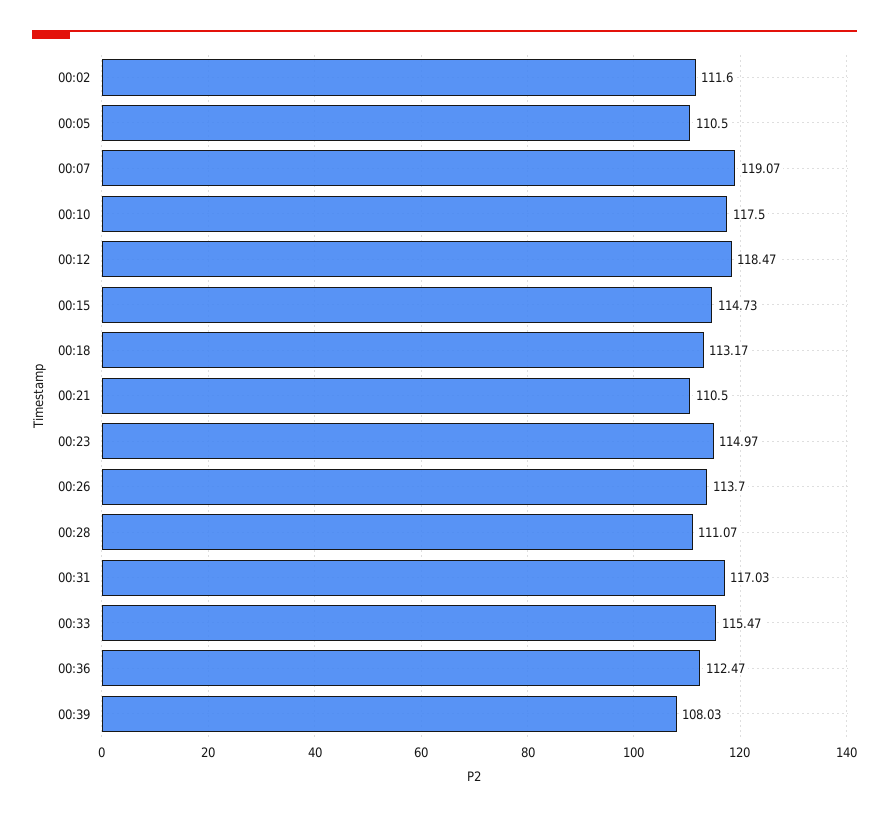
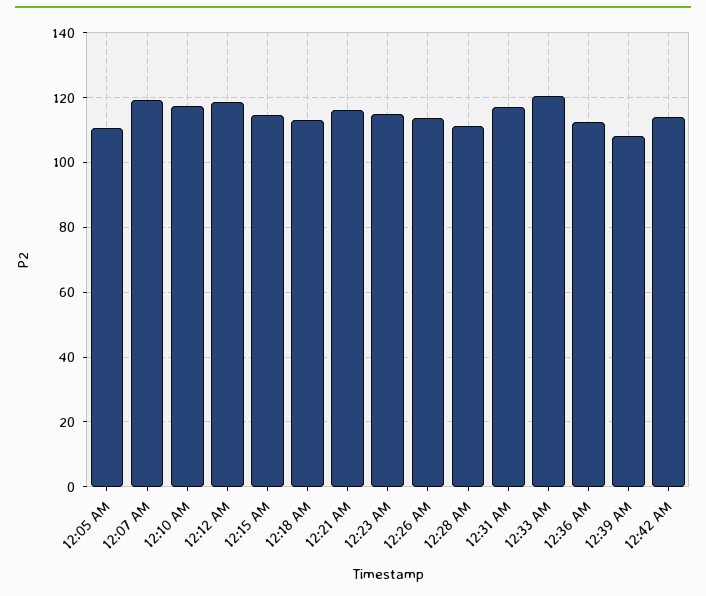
00:02: 111.6 -> none
00:21: 110.5 -> 116
00:33: 115.47 -> 120
12:42 AM: none -> 114

